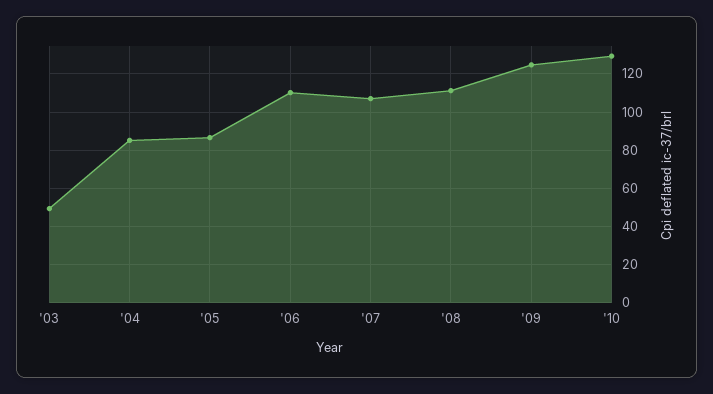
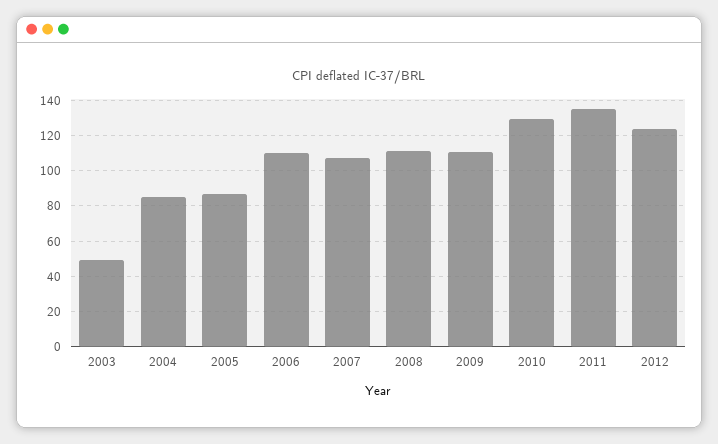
'09: 125 -> 110
2011: none -> 135
2012: none -> 125

